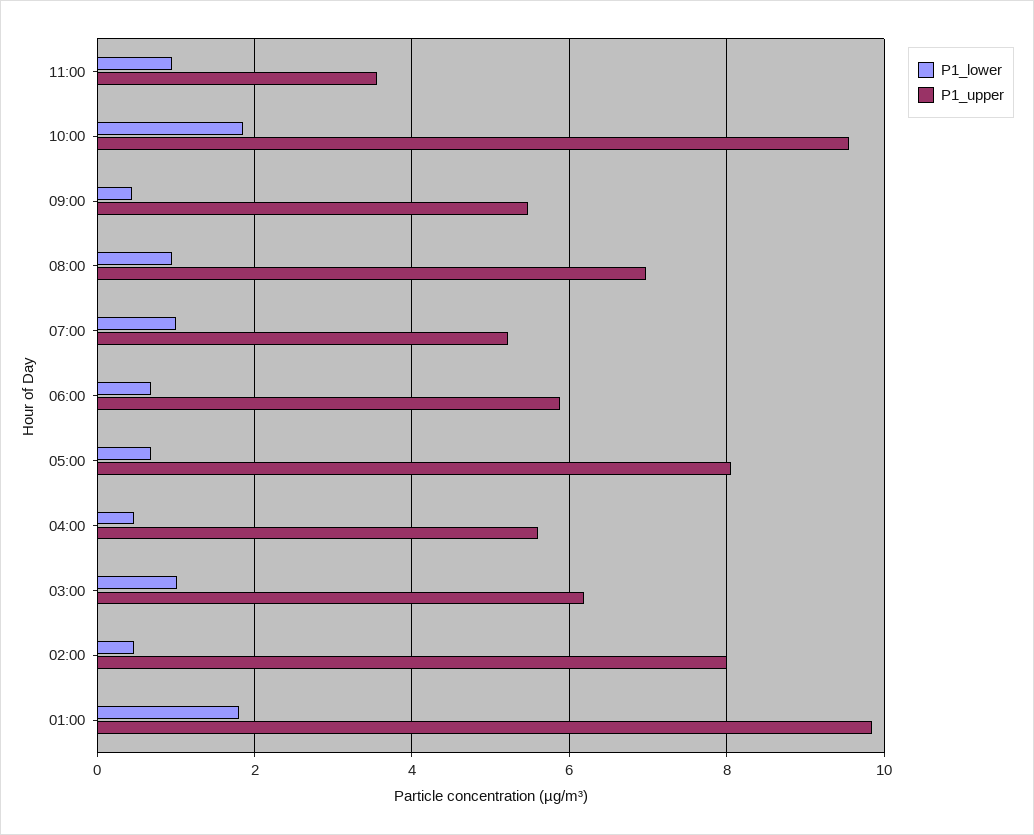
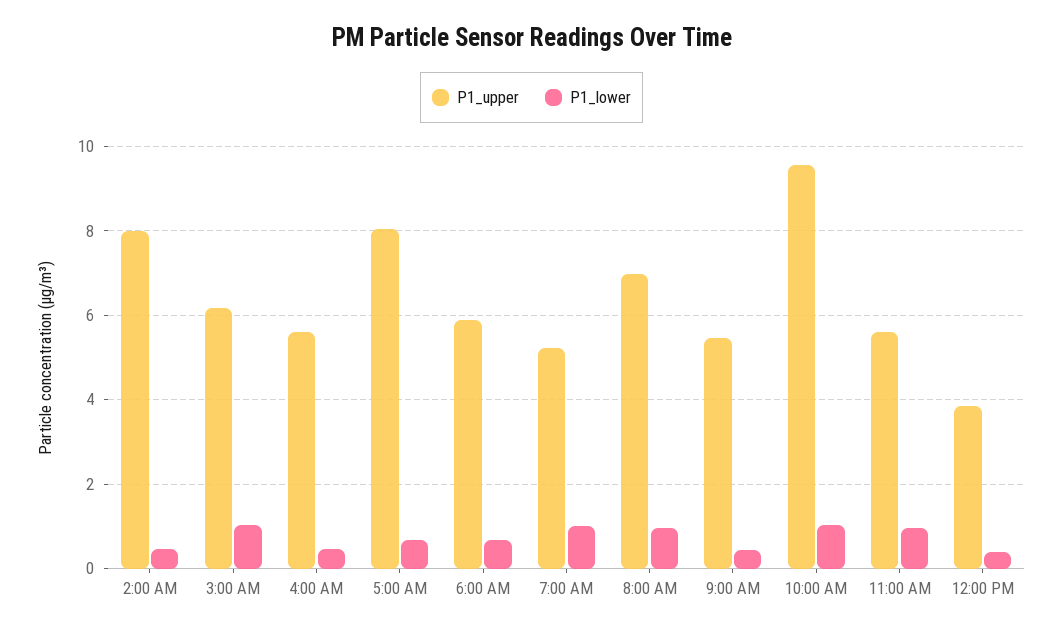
P1_upper, 11:00: 3.6 -> 5.6
P1_lower, 10:00: 1.8 -> 1
P1_lower, 01:00: 1.8 -> none
P1_upper, 01:00: 9.8 -> none
P1_upper, 12:00 PM: none -> 3.8
P1_lower, 12:00 PM: none -> 0.4

